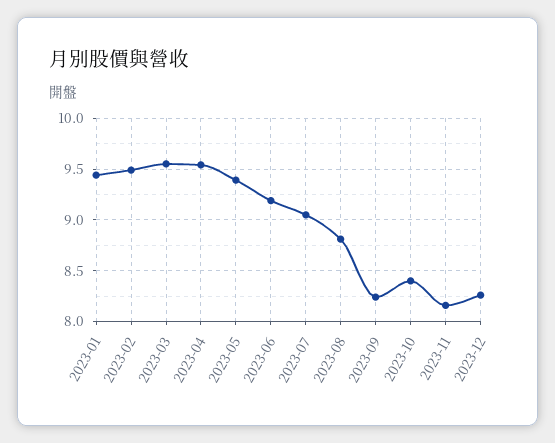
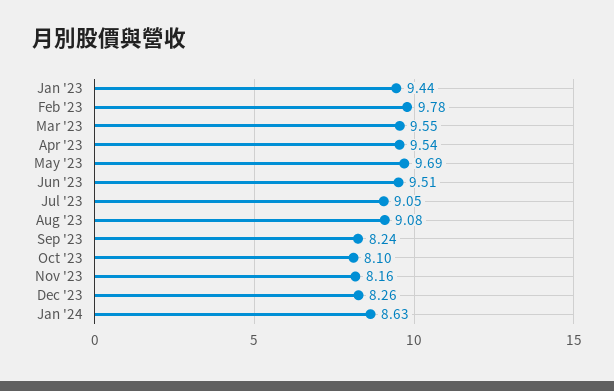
2023-02: 9.5 -> 9.78
2023-05: 9.4 -> 9.69
2023-06: 9.2 -> 9.51
2023-08: 8.8 -> 9.08
2023-10: 8.4 -> 8.1
Jan '24: none -> 8.63

